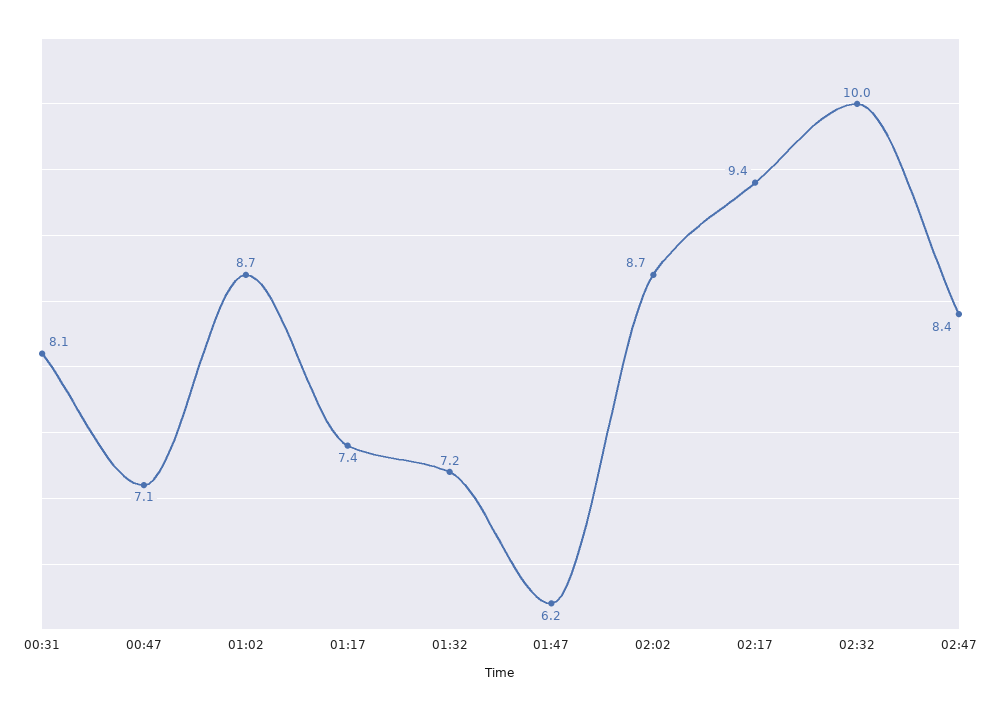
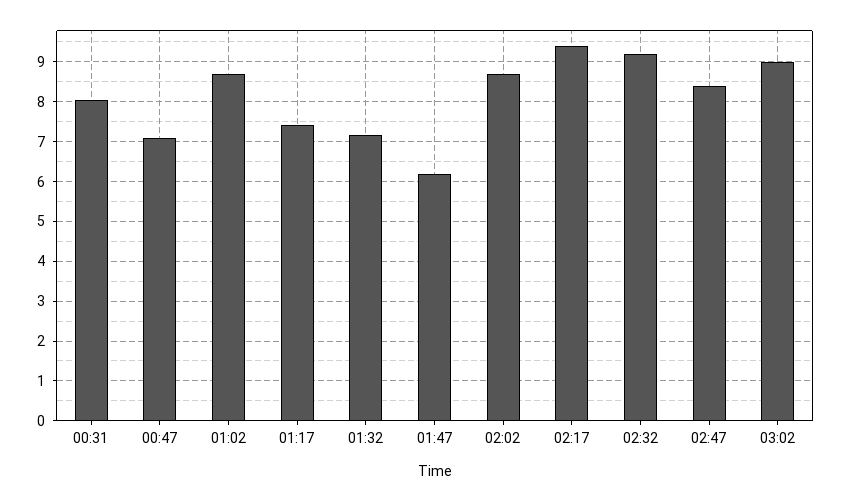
02:32: 10 -> 9.2
03:02: none -> 9

